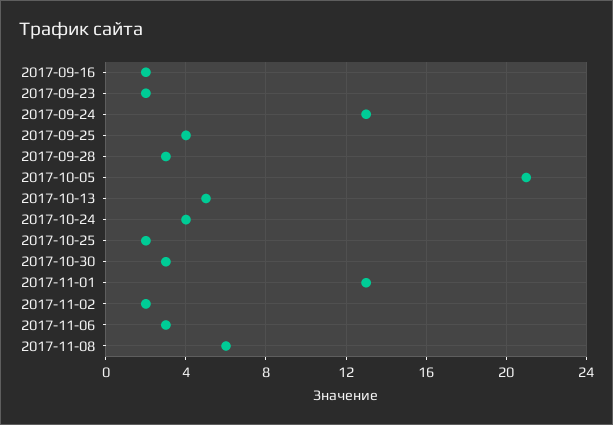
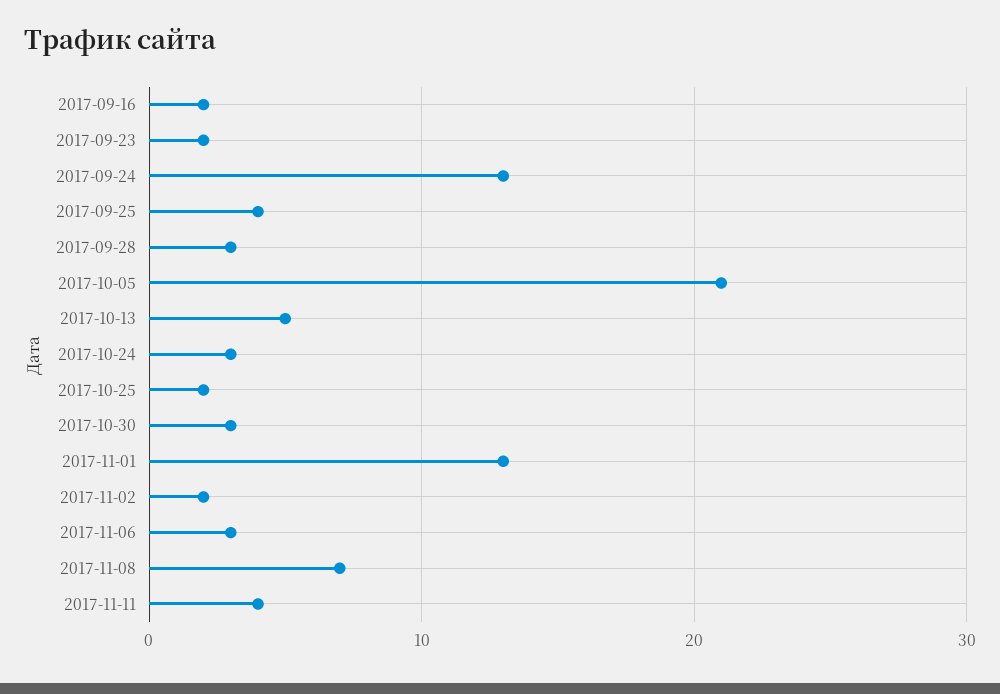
2017-10-24: 4 -> 3
2017-11-08: 6 -> 7
2017-11-11: none -> 4

